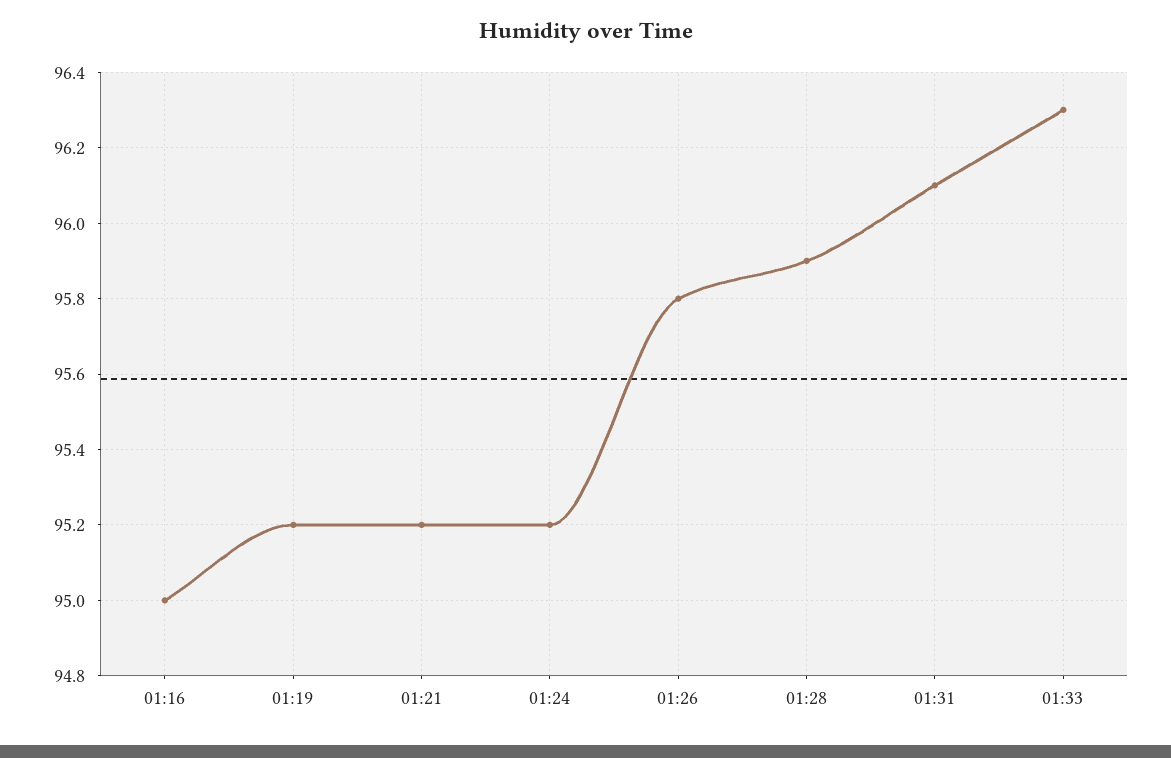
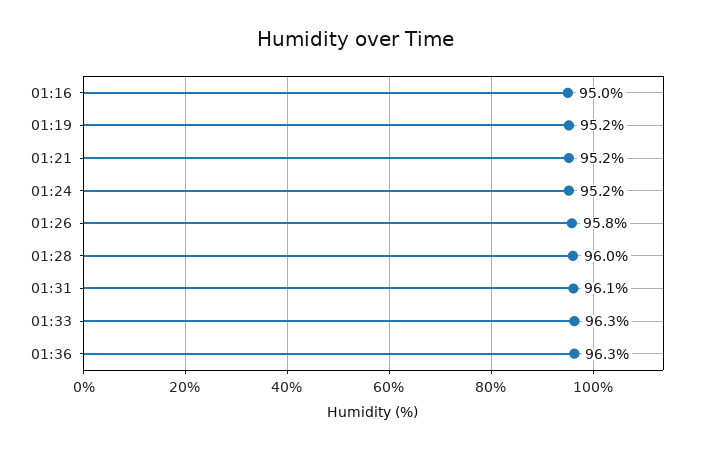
01:28: 95.9 -> 96
01:36: none -> 96.3

